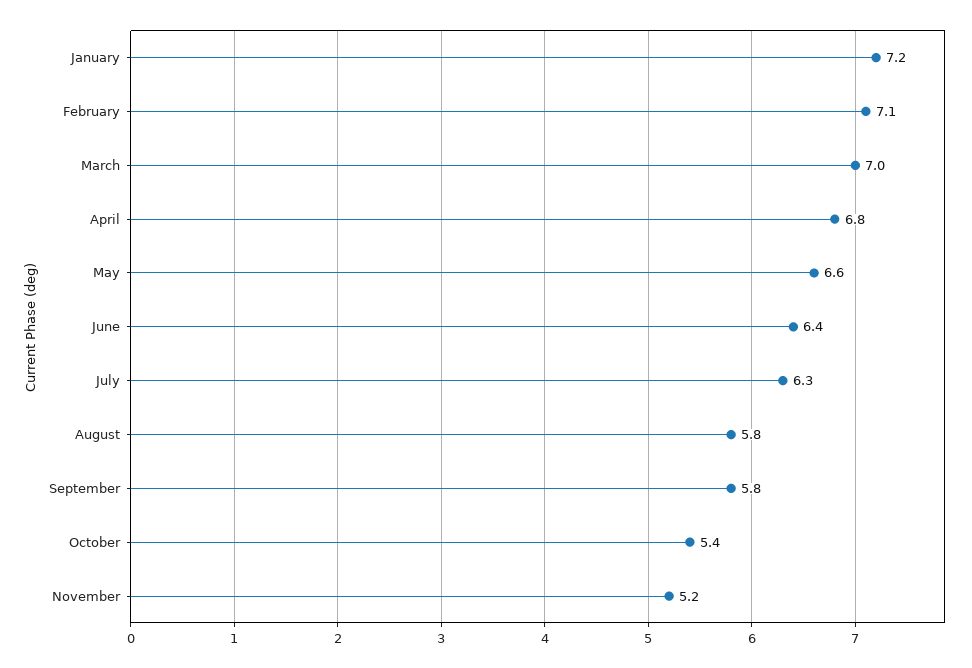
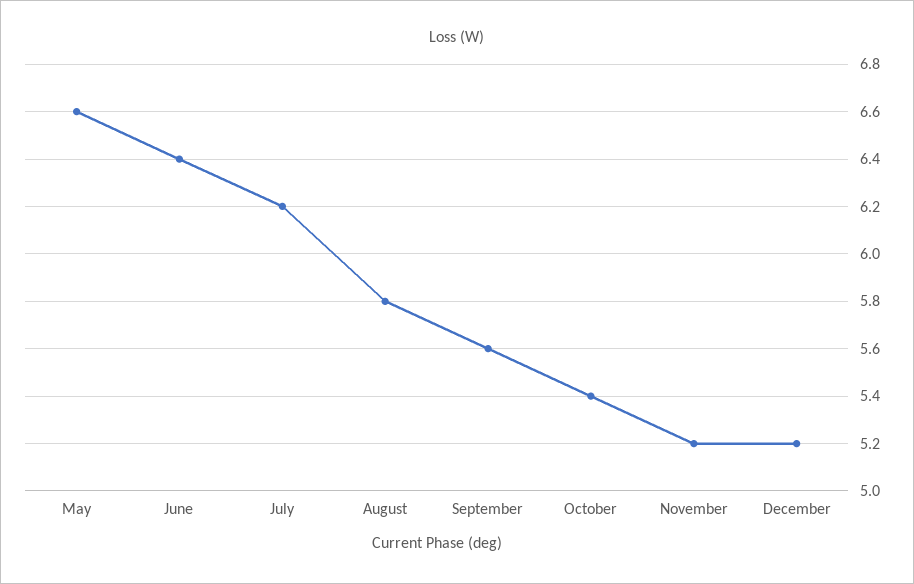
January: 7.2 -> none
February: 7.1 -> none
March: 7 -> none
April: 6.8 -> none
July: 6.3 -> 6.2
September: 5.8 -> 5.6
December: none -> 5.2

